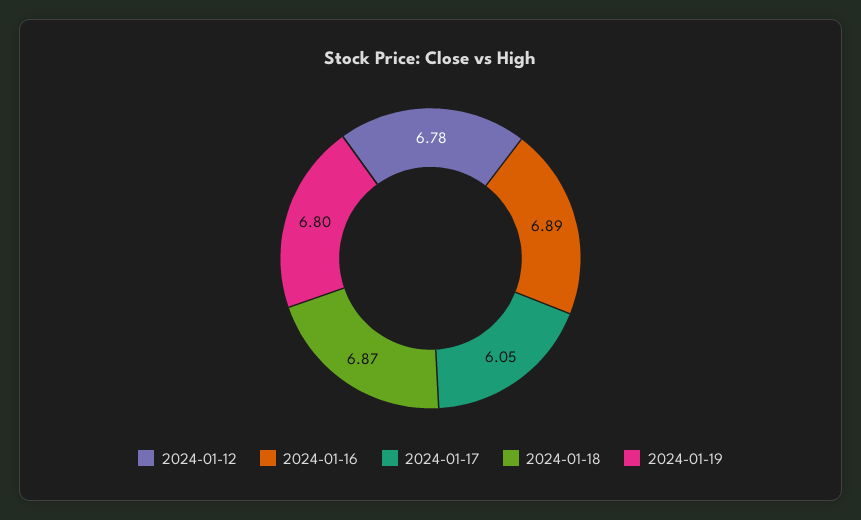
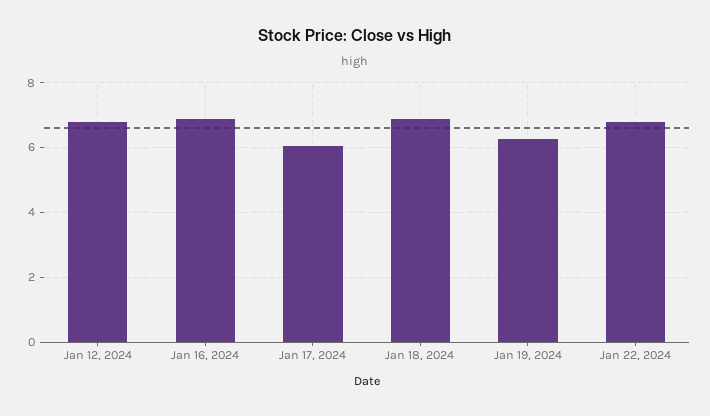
2024-01-19: 6.8 -> 6.2
Jan 22, 2024: none -> 6.8

